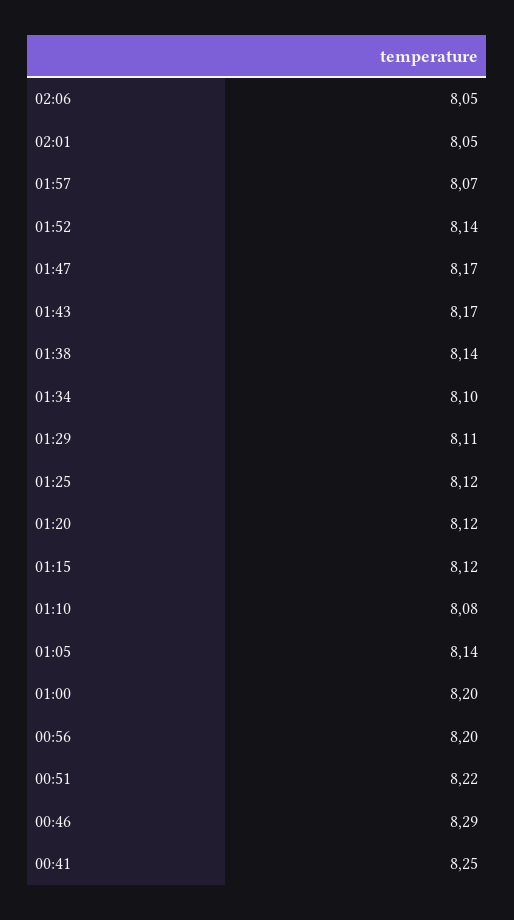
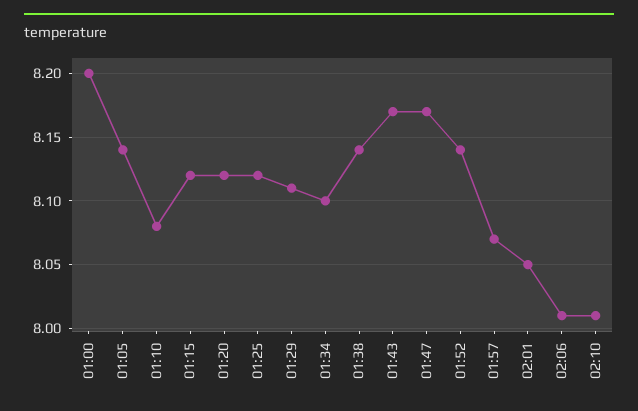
02:06: 8.05 -> 8.01
00:56: 8.2 -> none
00:51: 8.22 -> none
00:46: 8.29 -> none
00:41: 8.25 -> none
02:10: none -> 8.01

